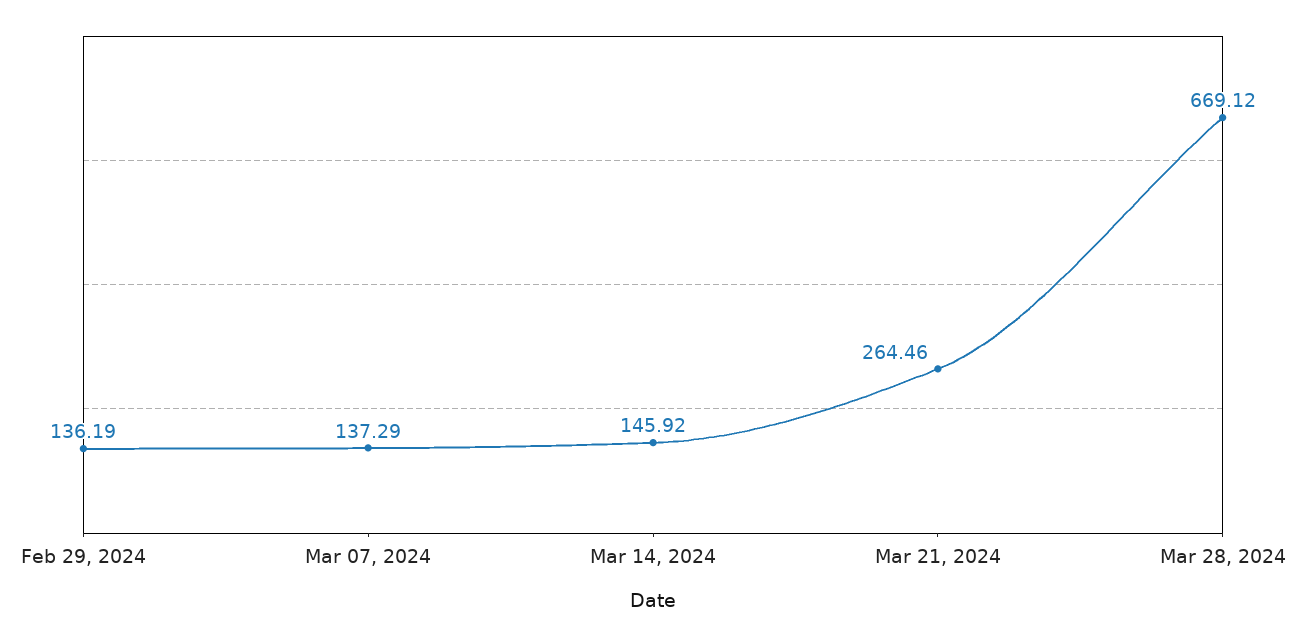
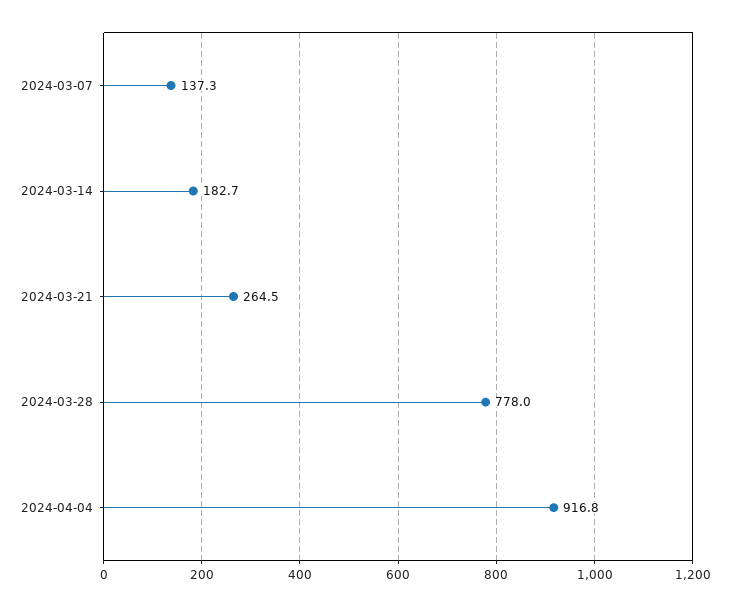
Feb 29, 2024: 136.19 -> none
Mar 14, 2024: 145.92 -> 182.7
Mar 28, 2024: 669.12 -> 778
2024-04-04: none -> 916.8

